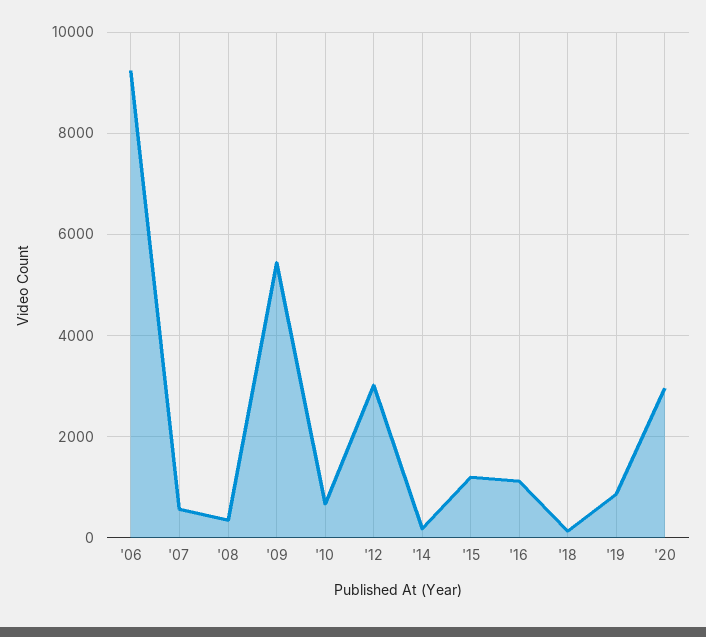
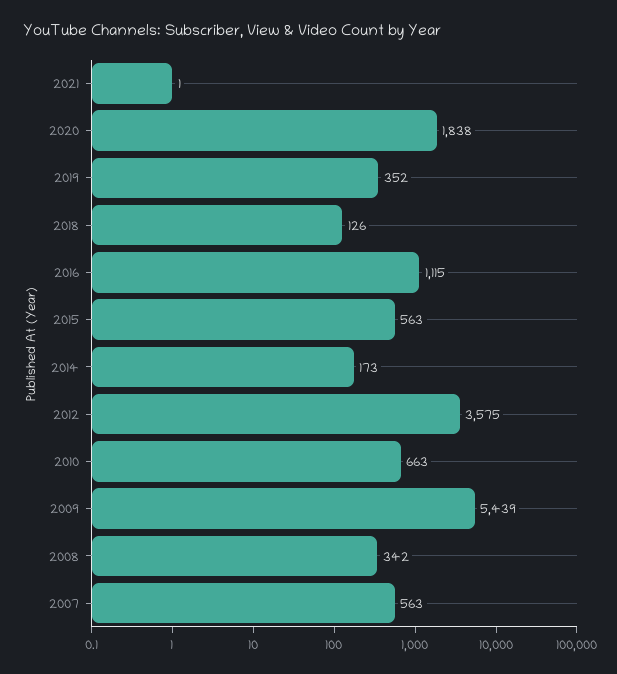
'06: 9200 -> none
'12: 3000 -> 3575
'15: 1200 -> 563
'19: 800 -> 352
'20: 3000 -> 1838
2021: none -> 1

